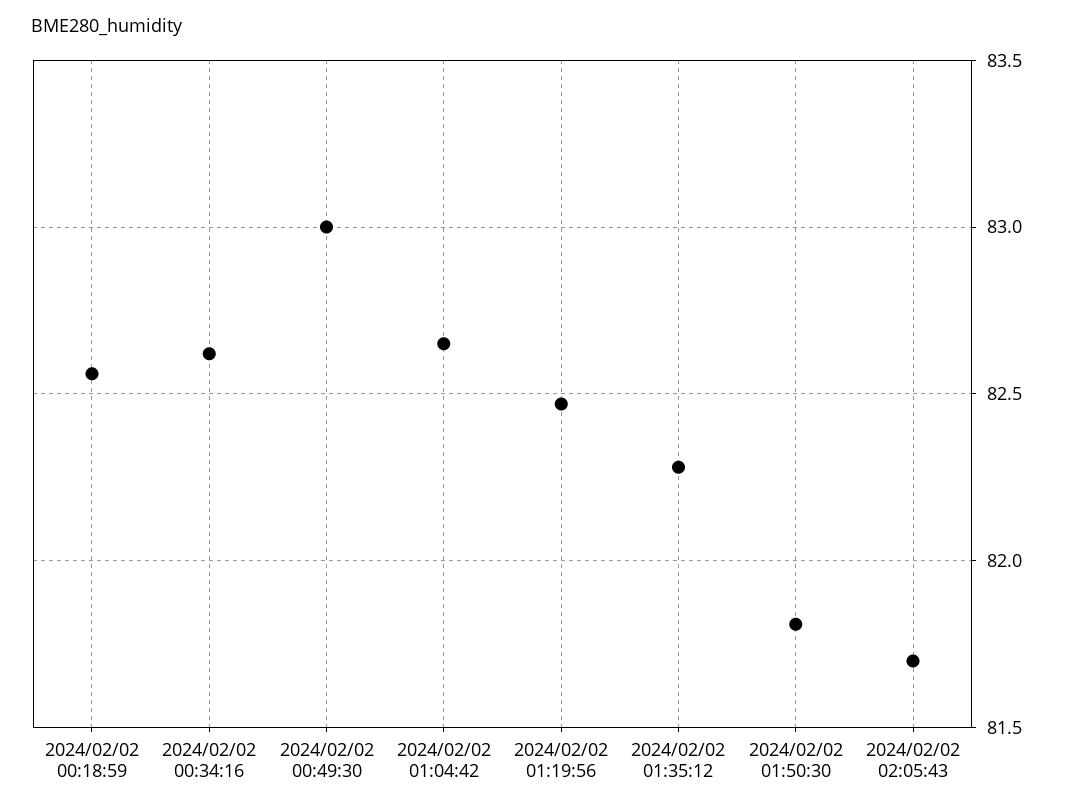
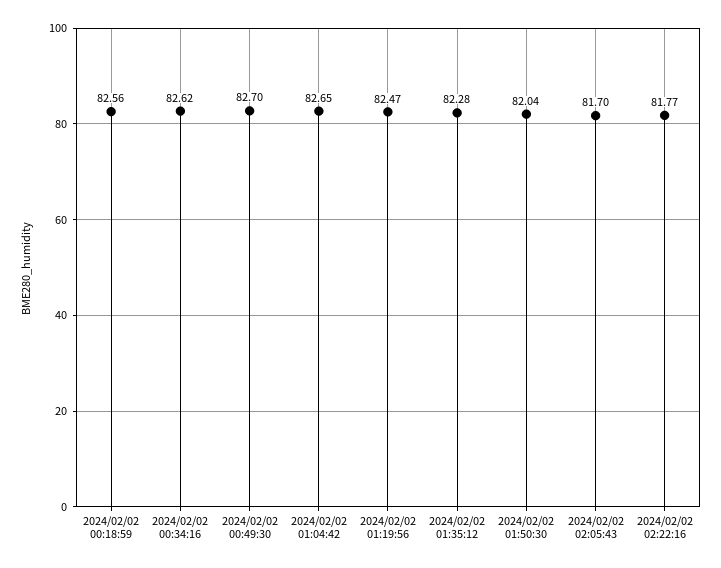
2024/02/02 00:49:30: 83 -> 82.7
2024/02/02 01:50:30: 81.8 -> 82.04
2024/02/02 02:22:16: none -> 81.77

